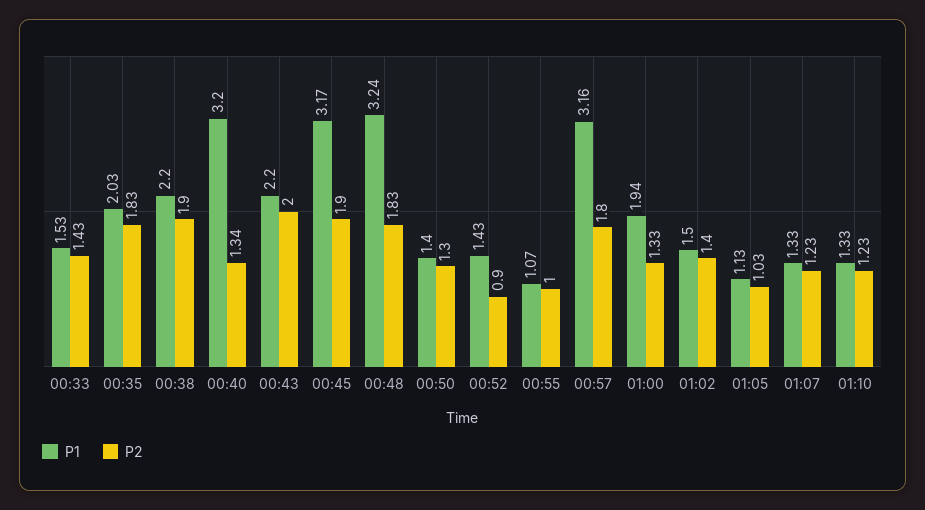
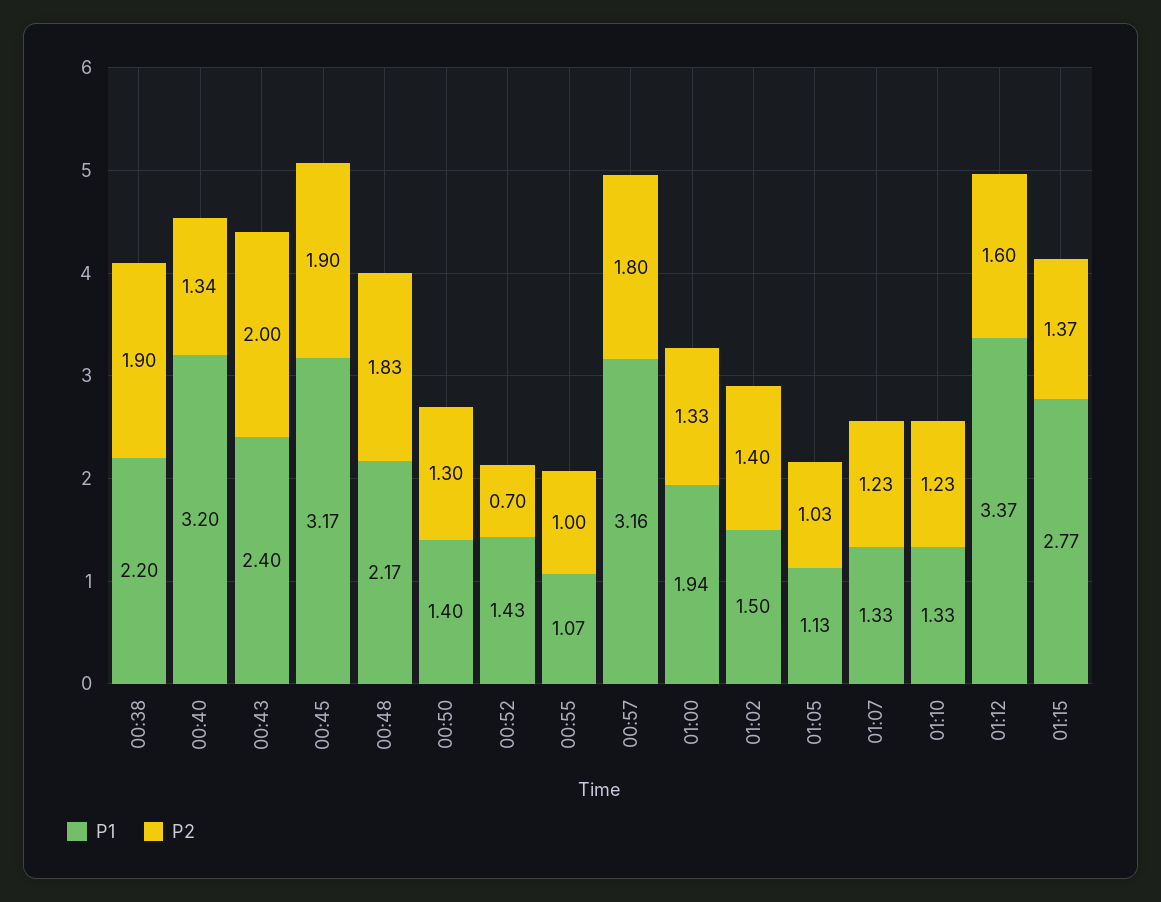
P1, 00:33: 1.53 -> none
P2, 00:33: 1.43 -> none
P1, 00:35: 2.03 -> none
P2, 00:35: 1.83 -> none
P1, 00:43: 2.2 -> 2.4
P1, 00:48: 3.24 -> 2.17
P2, 00:52: 0.9 -> 0.7
P1, 01:12: none -> 3.37
P2, 01:12: none -> 1.6
P1, 01:15: none -> 2.77
P2, 01:15: none -> 1.37

